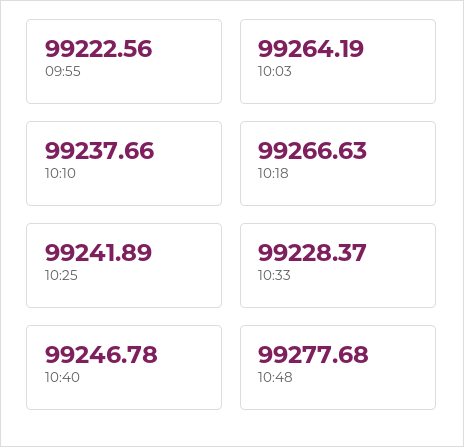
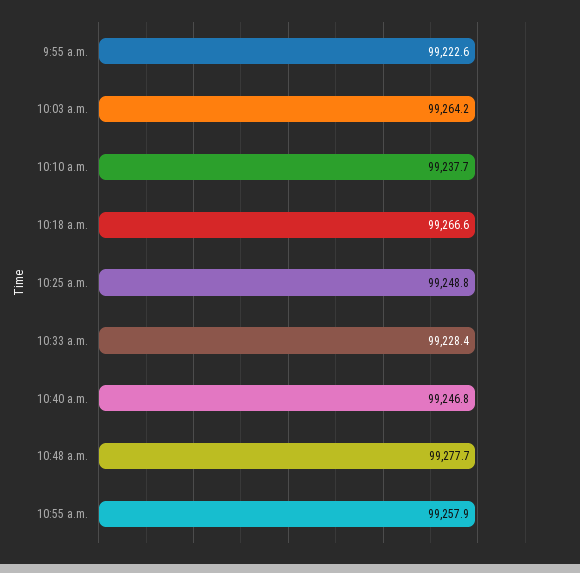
10:25: 99241.89 -> 99248.8
10:55 a.m.: none -> 99257.9

